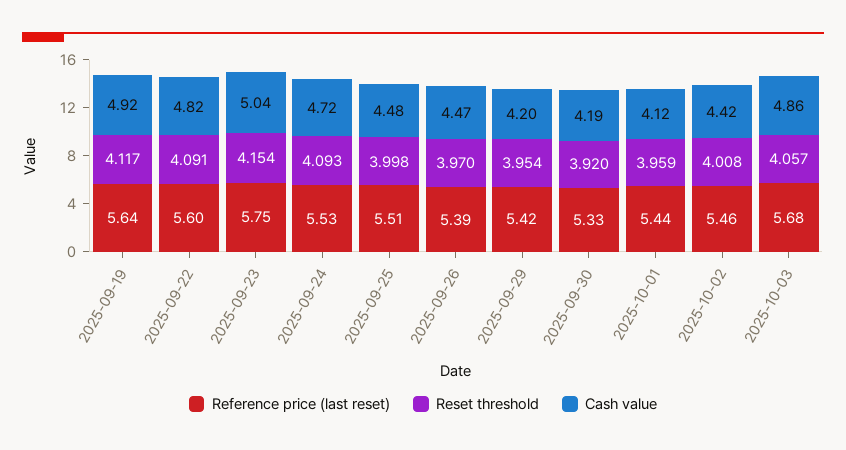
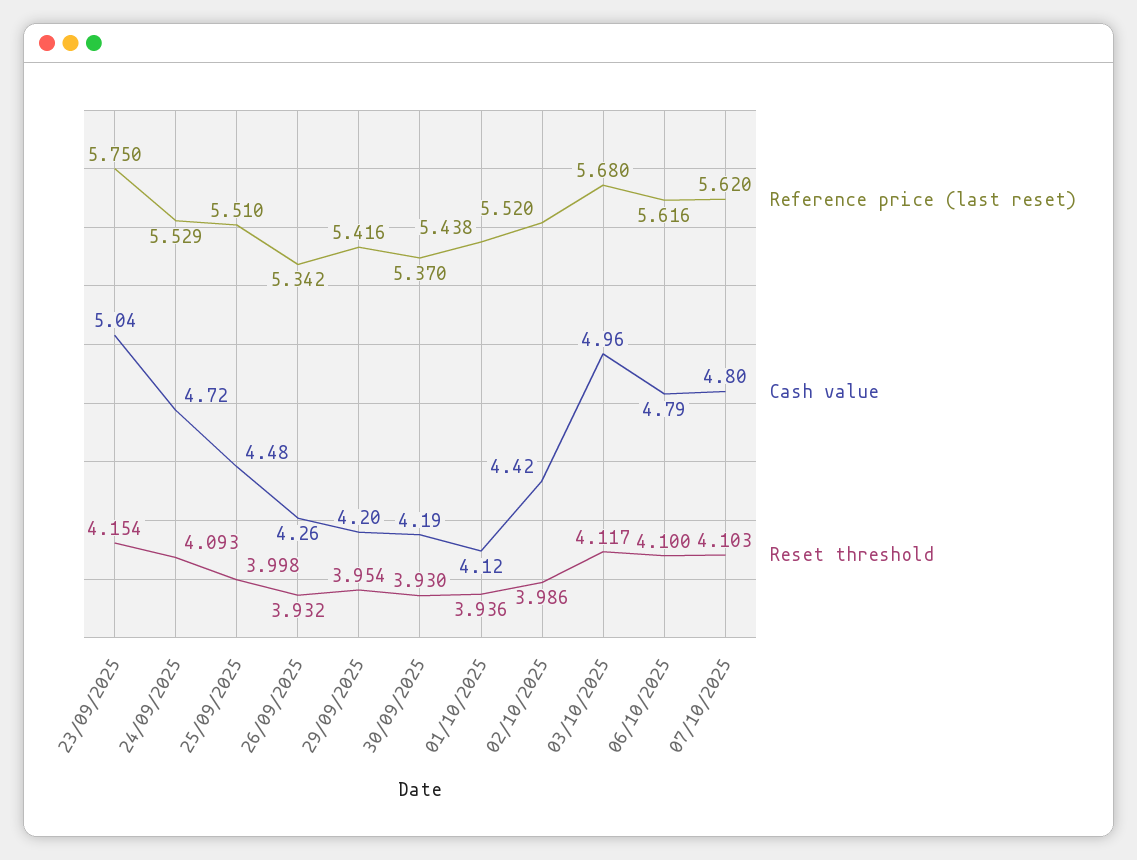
Reference price (last reset), 2025-09-19: 5.64 -> none
Reset threshold, 2025-09-19: 4.117 -> none
Cash value, 2025-09-19: 4.92 -> none
Reference price (last reset), 2025-09-22: 5.6 -> none
Reset threshold, 2025-09-22: 4.091 -> none
Cash value, 2025-09-22: 4.82 -> none
Reference price (last reset), 2025-09-26: 5.39 -> 5.342
Reset threshold, 2025-09-26: 3.97 -> 3.932
Cash value, 2025-09-26: 4.47 -> 4.26
Reference price (last reset), 2025-09-30: 5.33 -> 5.37
Reset threshold, 2025-09-30: 3.92 -> 3.93
Reset threshold, 2025-10-01: 3.959 -> 3.936
Reference price (last reset), 2025-10-02: 5.46 -> 5.52
Reset threshold, 2025-10-02: 4.008 -> 3.986
Reset threshold, 2025-10-03: 4.057 -> 4.117
Cash value, 2025-10-03: 4.86 -> 4.96
Reference price (last reset), 06/10/2025: none -> 5.616
Cash value, 06/10/2025: none -> 4.79
Reset threshold, 06/10/2025: none -> 4.1
Reference price (last reset), 07/10/2025: none -> 5.62
Cash value, 07/10/2025: none -> 4.8
Reset threshold, 07/10/2025: none -> 4.103

